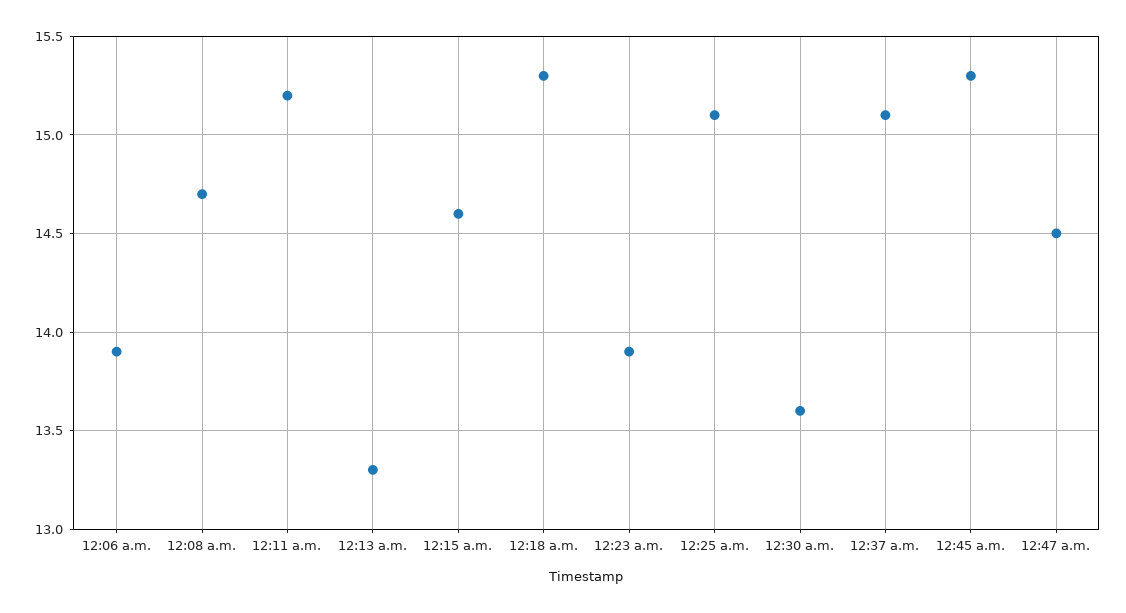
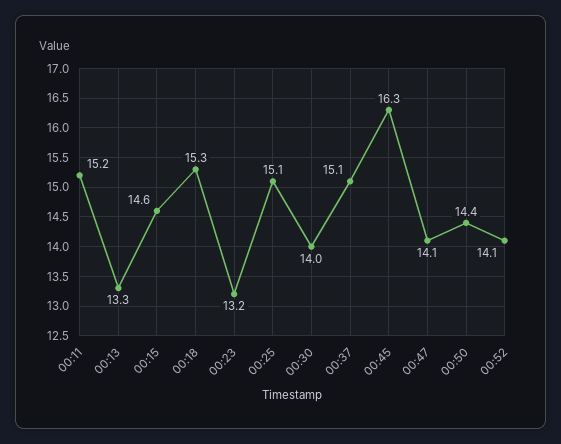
12:06 a.m.: 13.9 -> none
12:08 a.m.: 14.7 -> none
12:23 a.m.: 13.9 -> 13.2
12:30 a.m.: 13.6 -> 14
12:45 a.m.: 15.3 -> 16.3
12:47 a.m.: 14.5 -> 14.1
00:50: none -> 14.4
00:52: none -> 14.1

